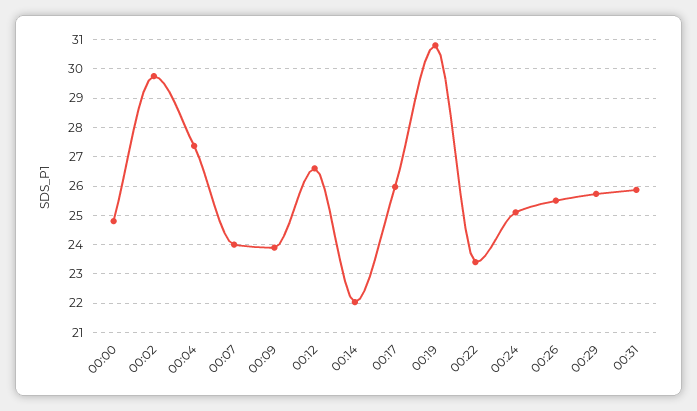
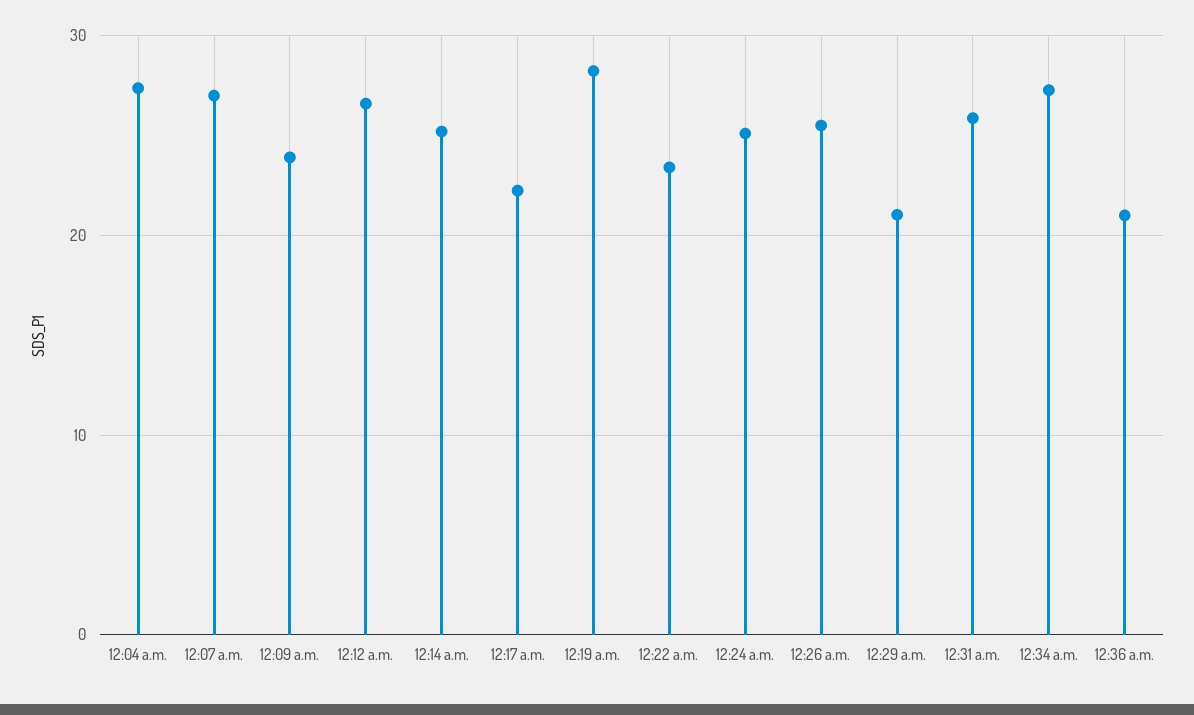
00:00: 24.75 -> none
00:02: 29.75 -> none
00:07: 24 -> 27
00:14: 22 -> 25
00:17: 26 -> 22
00:19: 30.75 -> 28
00:29: 25.75 -> 21
12:34 a.m.: none -> 27
12:36 a.m.: none -> 21

